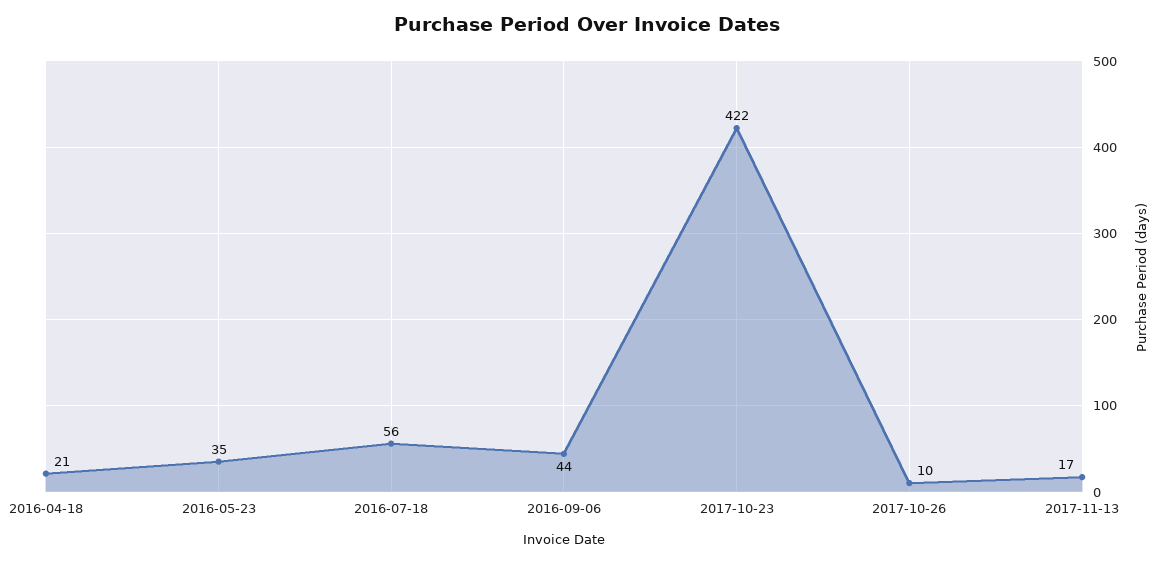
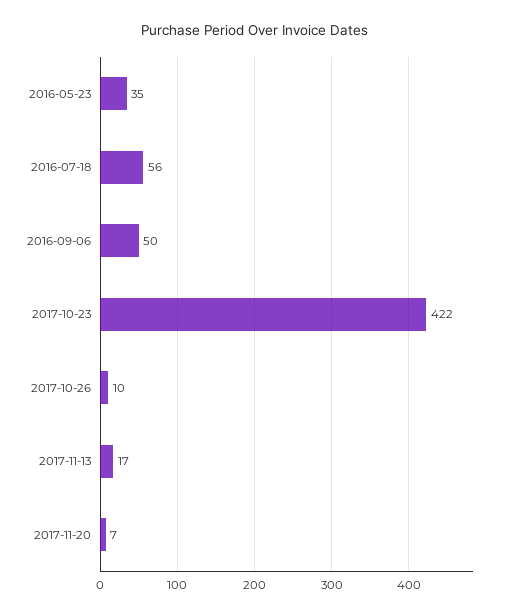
2016-04-18: 21 -> none
2016-09-06: 44 -> 50
2017-11-20: none -> 7

